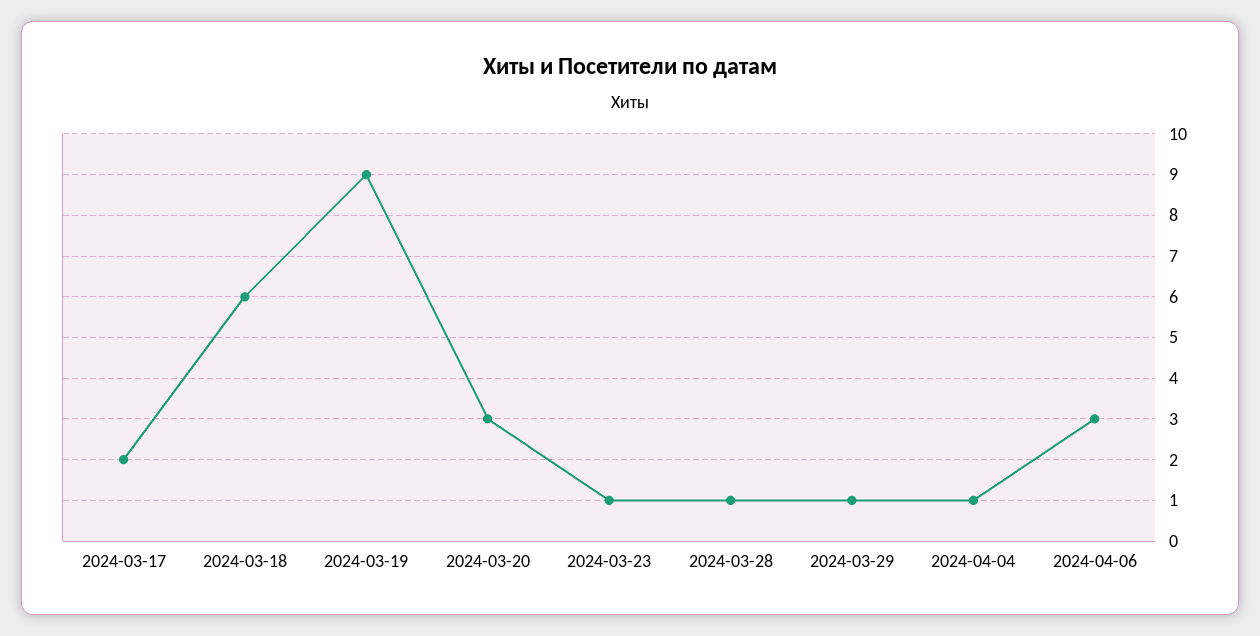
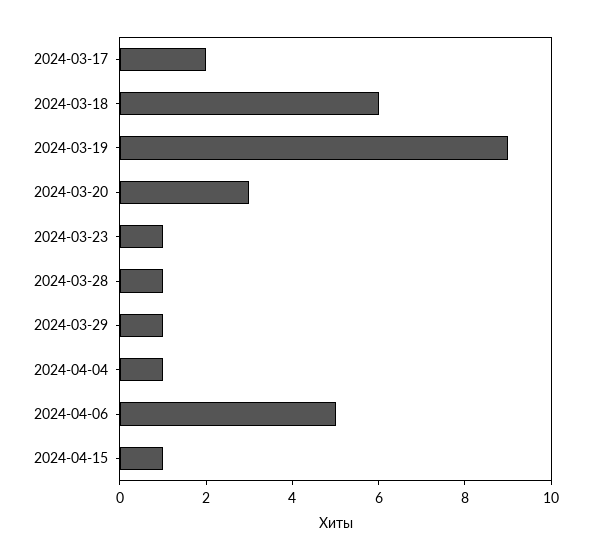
2024-04-06: 3 -> 5
2024-04-15: none -> 1

